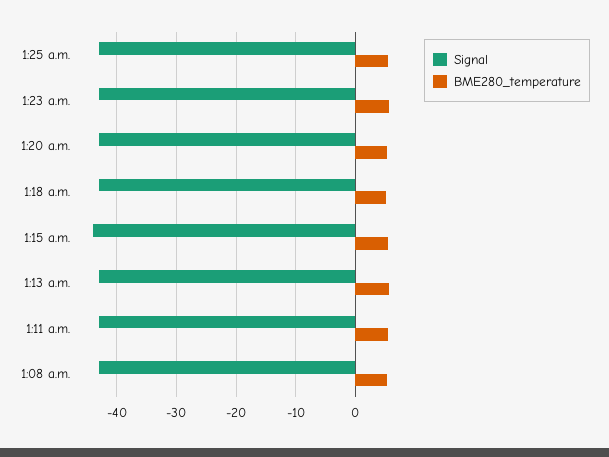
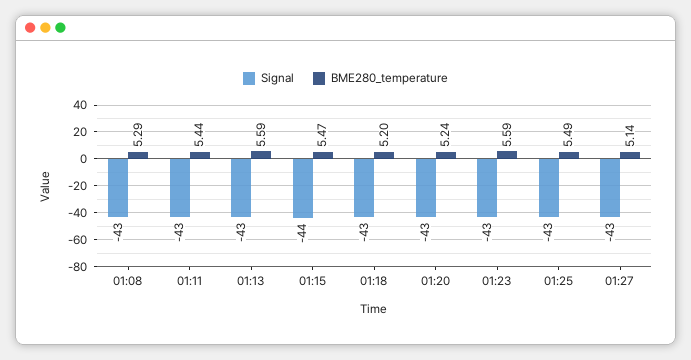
Signal, 01:27: none -> -43
BME280_temperature, 01:27: none -> 5.14

